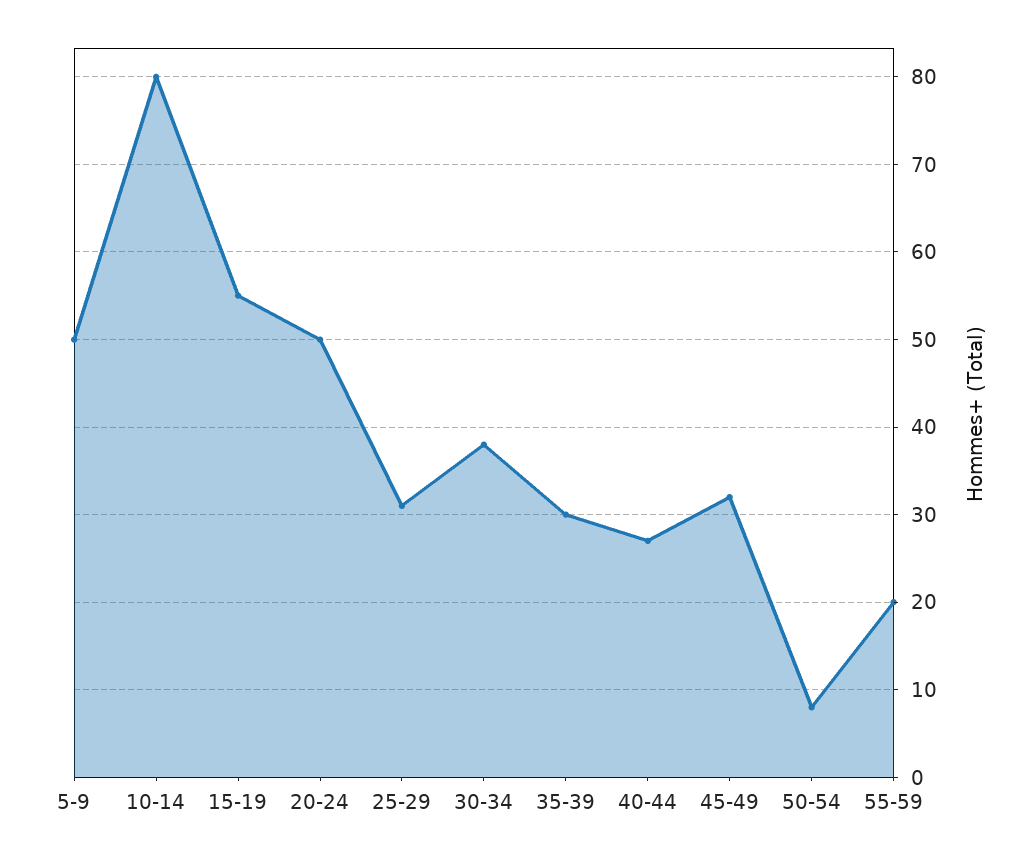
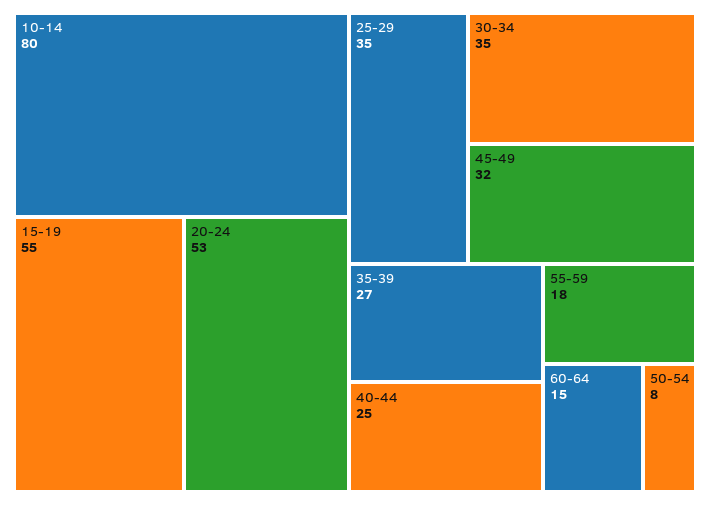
5-9: 50 -> none
20-24: 50 -> 53
25-29: 31 -> 35
30-34: 38 -> 35
35-39: 30 -> 27
40-44: 27 -> 25
55-59: 20 -> 18
60-64: none -> 15

